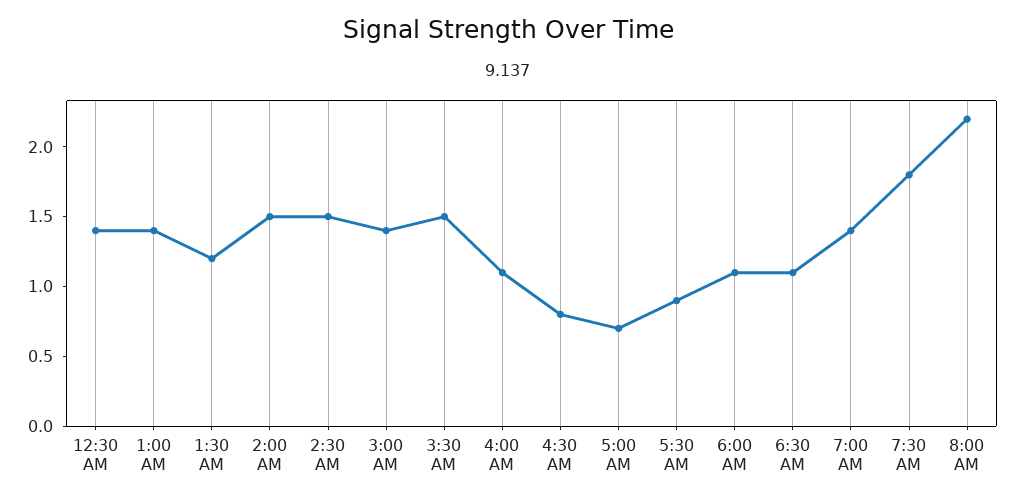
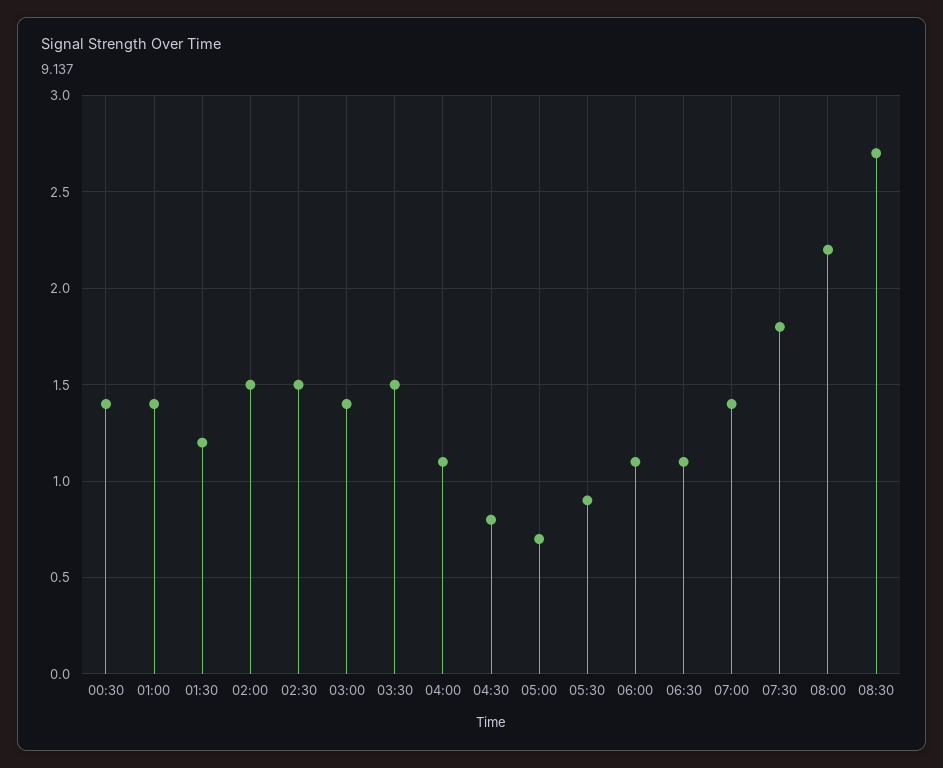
08:30: none -> 2.7

